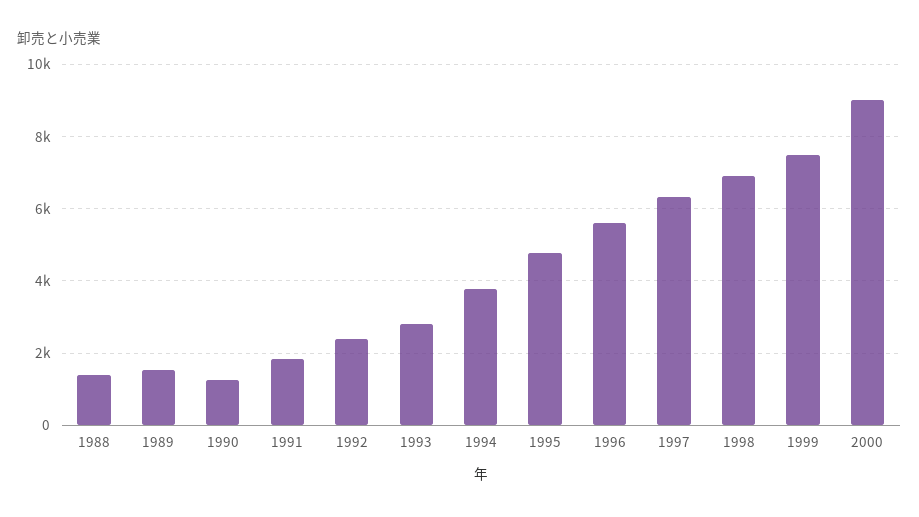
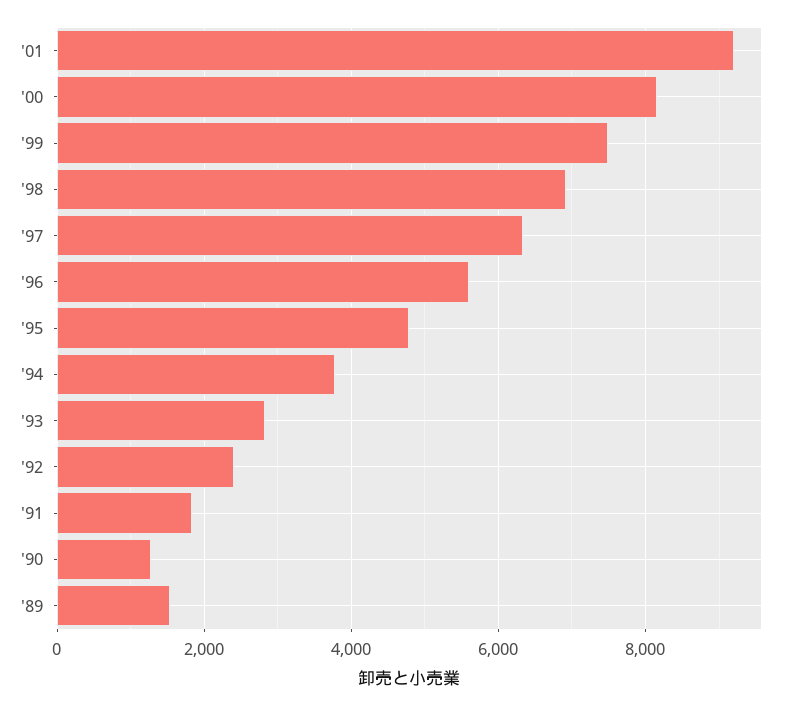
1988: 1400 -> none
2000: 9000 -> 8200
'01: none -> 9200

